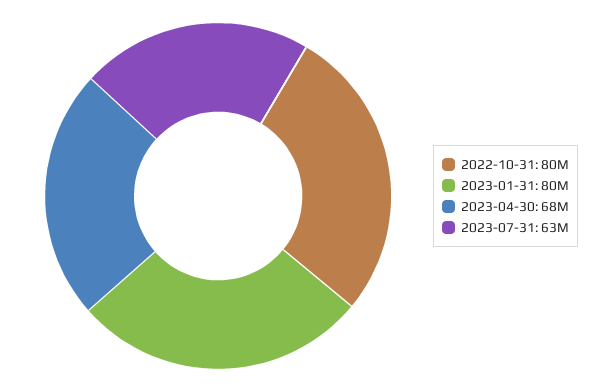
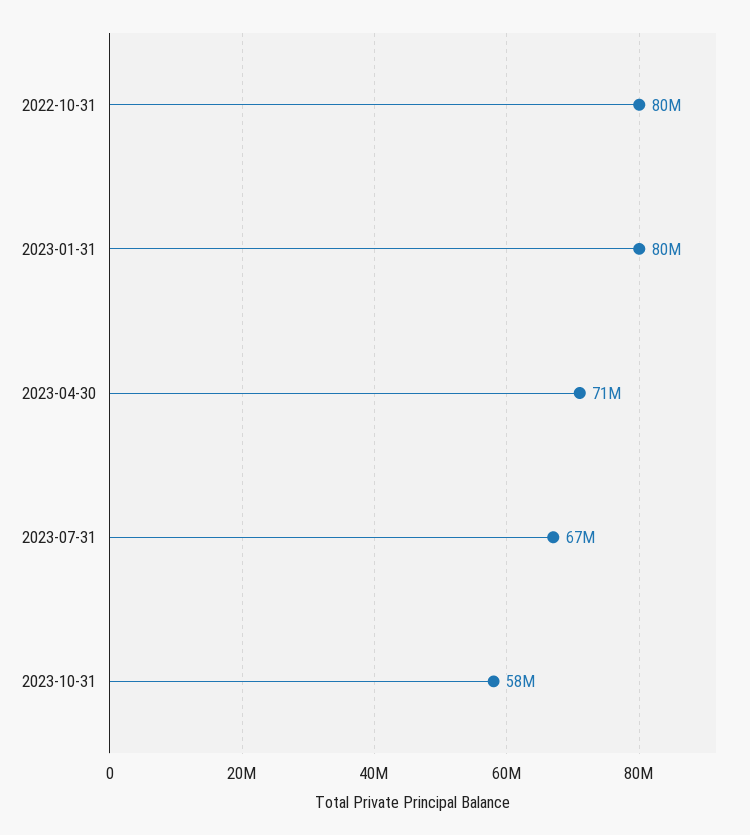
2023-04-30: 68000000 -> 71000000
2023-07-31: 63000000 -> 67000000
2023-10-31: none -> 58000000

